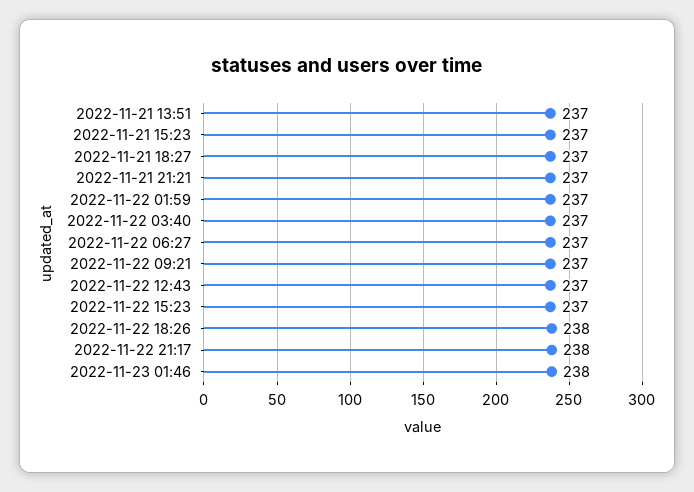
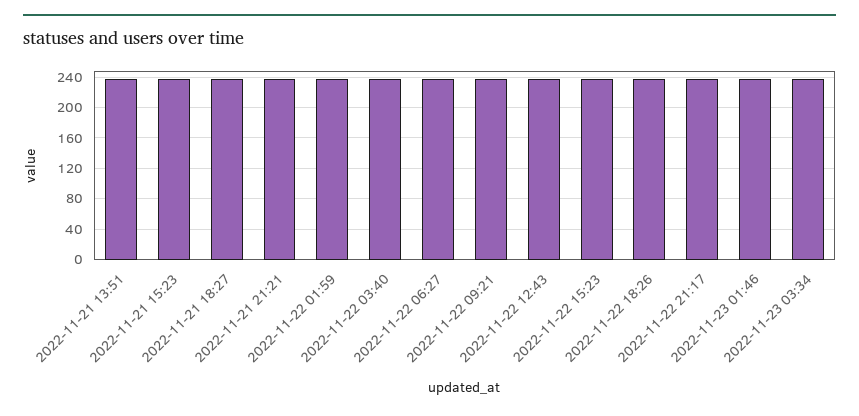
2022-11-23 03:34: none -> 240

